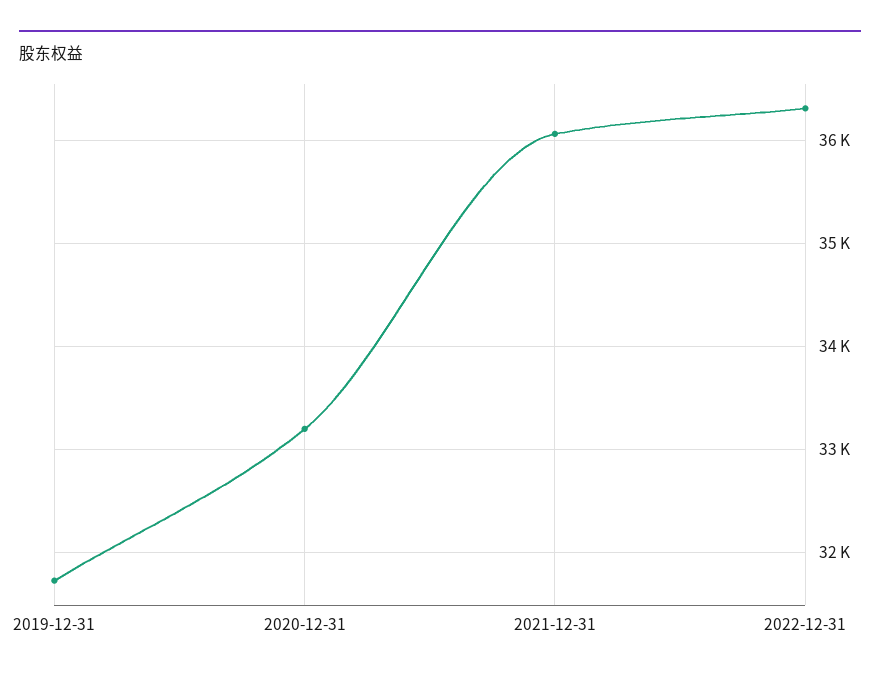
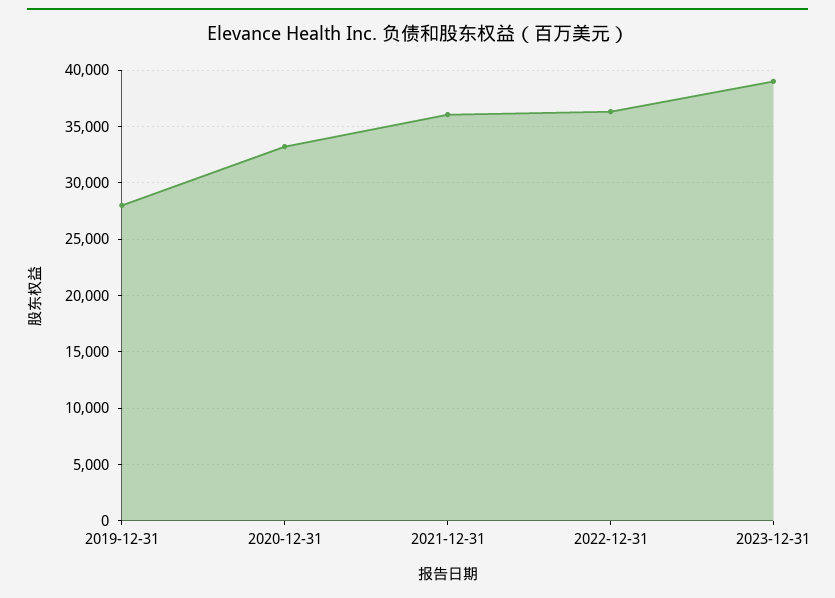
2019-12-31: 31700 -> 28000
2023-12-31: none -> 39000

